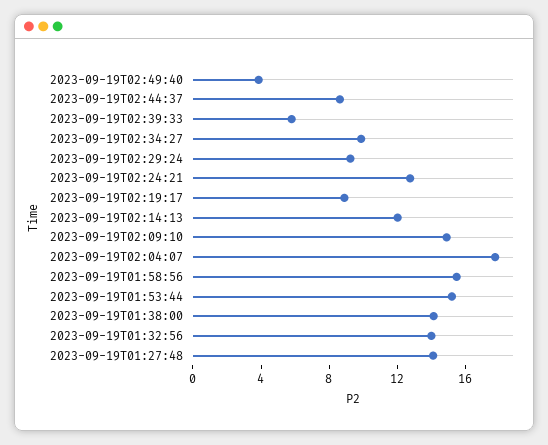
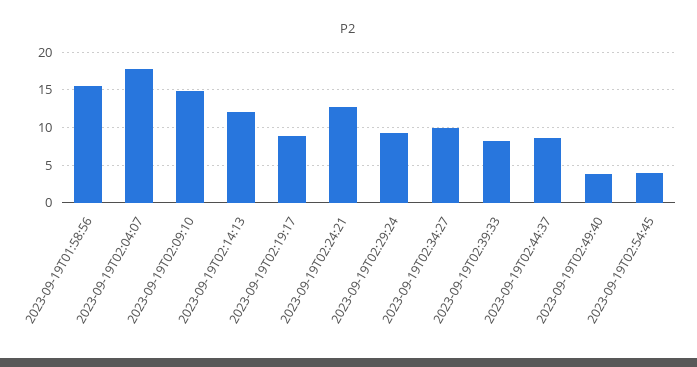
2023-09-19T02:39:33: 6 -> 8
2023-09-19T01:53:44: 15 -> none
2023-09-19T01:38:00: 14 -> none
2023-09-19T01:32:56: 14 -> none
2023-09-19T01:27:48: 14 -> none
2023-09-19T02:54:45: none -> 4

